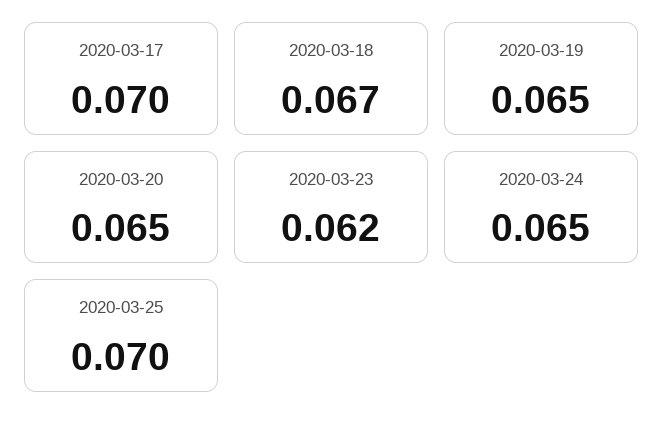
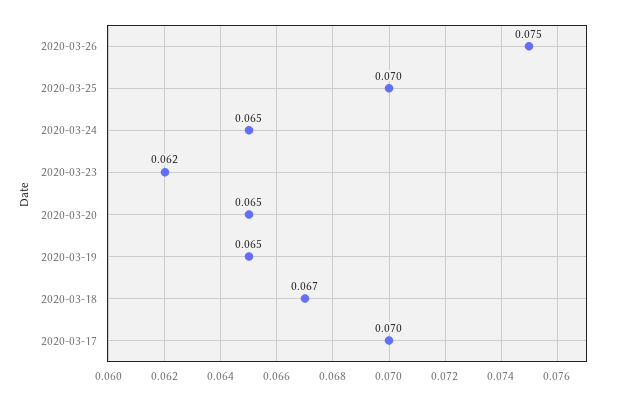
2020-03-26: none -> 0.075

